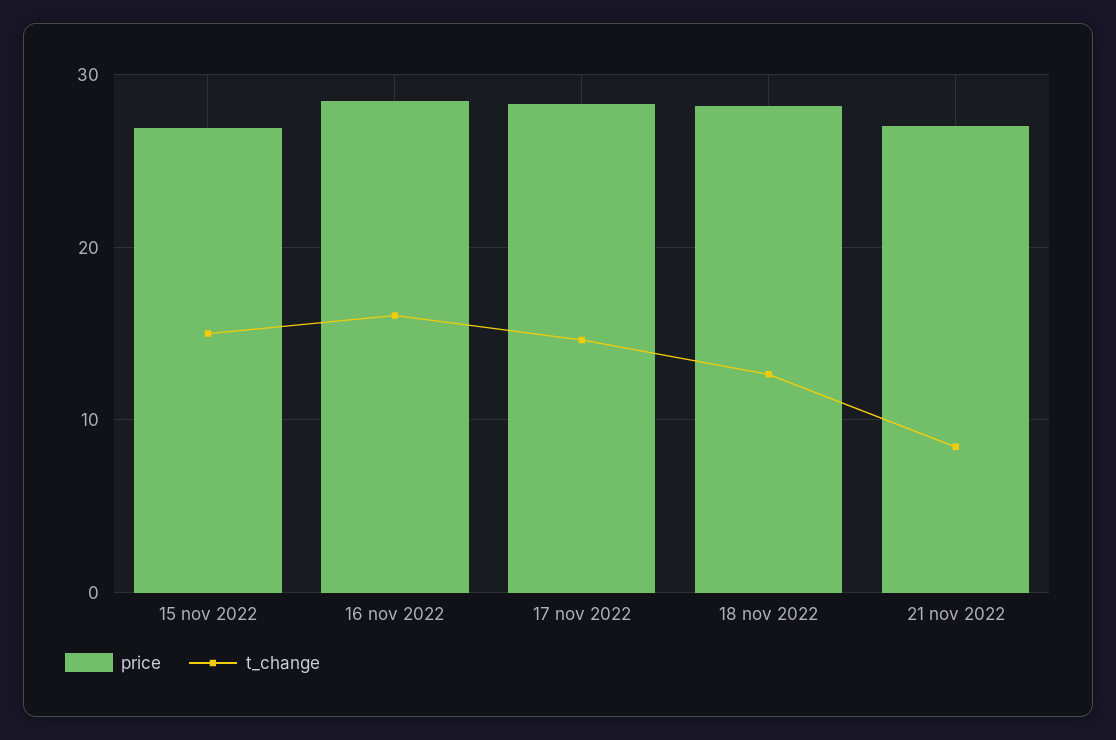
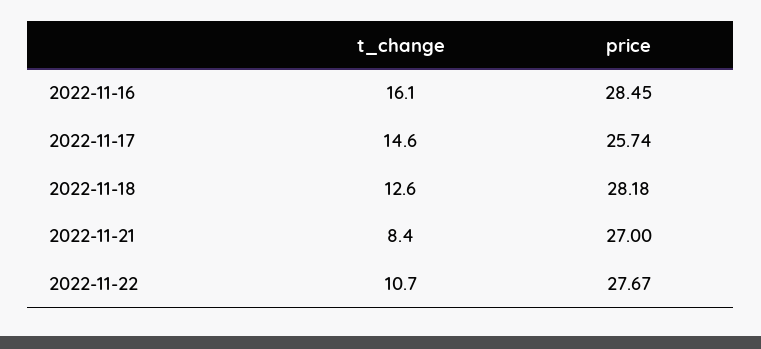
price, 15 nov 2022: 27 -> none
t_change, 15 nov 2022: 15 -> none
price, 17 nov 2022: 28 -> 25.74
t_change, 2022-11-22: none -> 10.7
price, 2022-11-22: none -> 27.67

